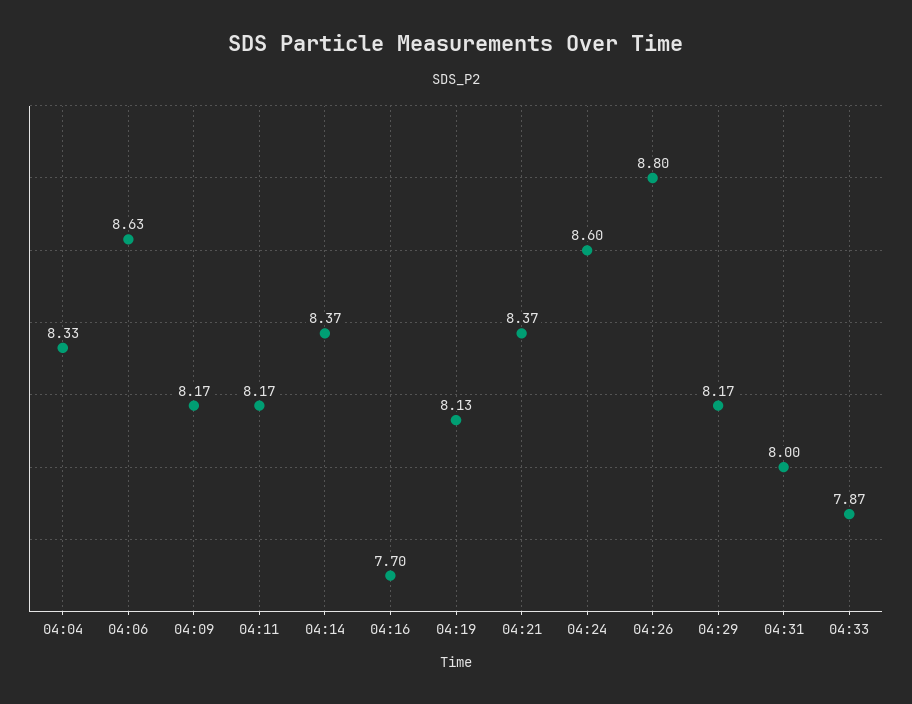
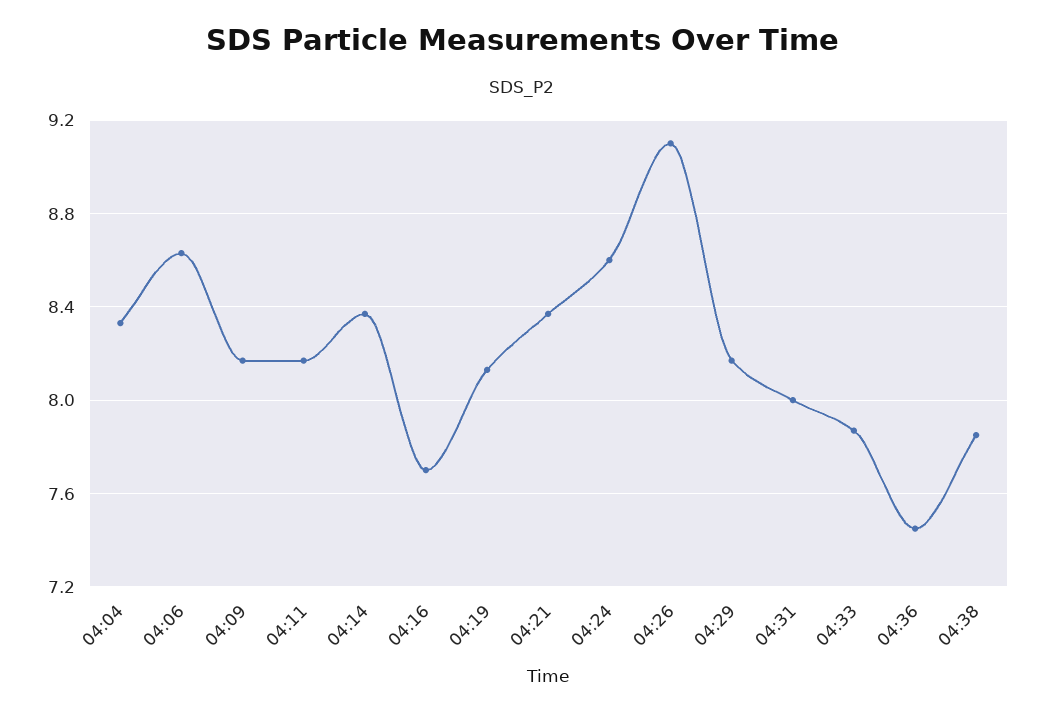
04:26: 8.8 -> 9.1
04:36: none -> 7.45
04:38: none -> 7.85

